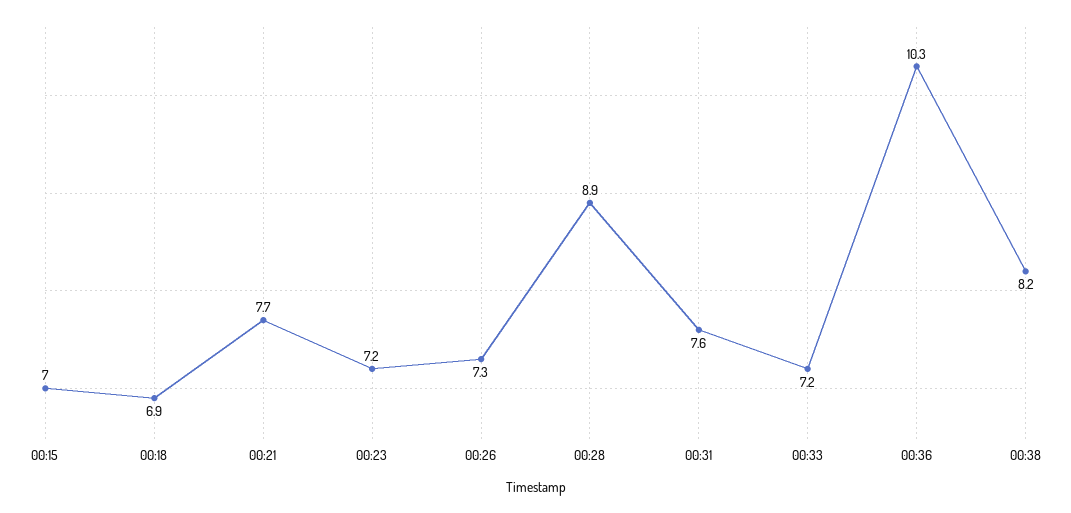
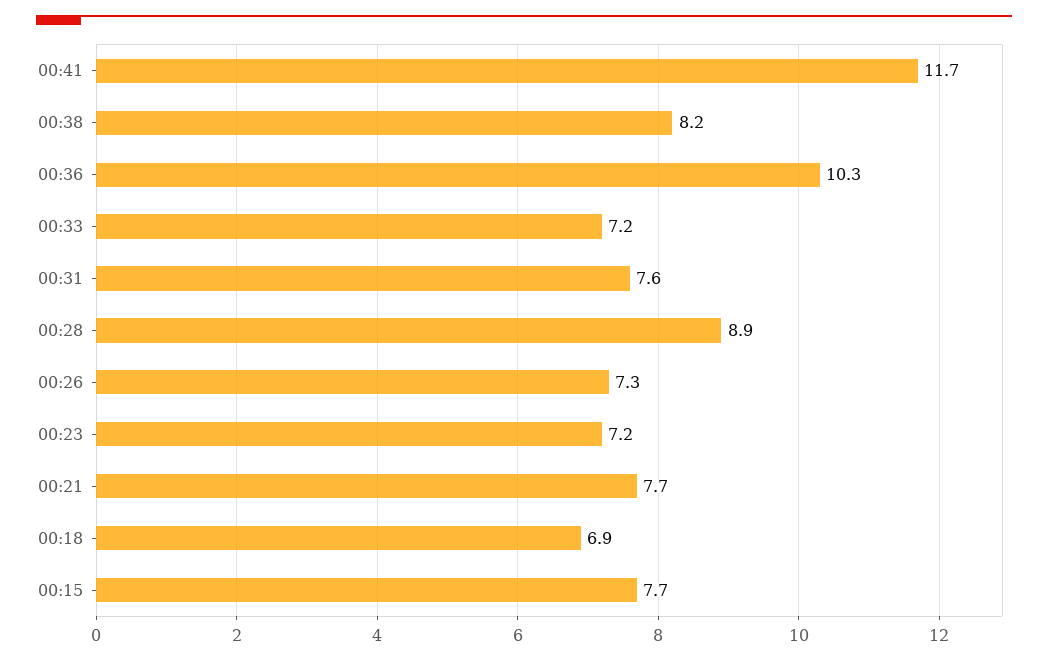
00:15: 7 -> 7.7
00:41: none -> 11.7

